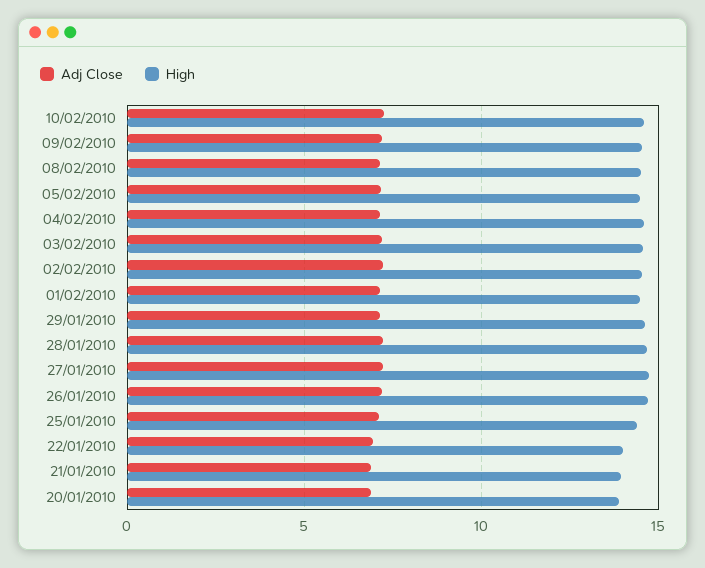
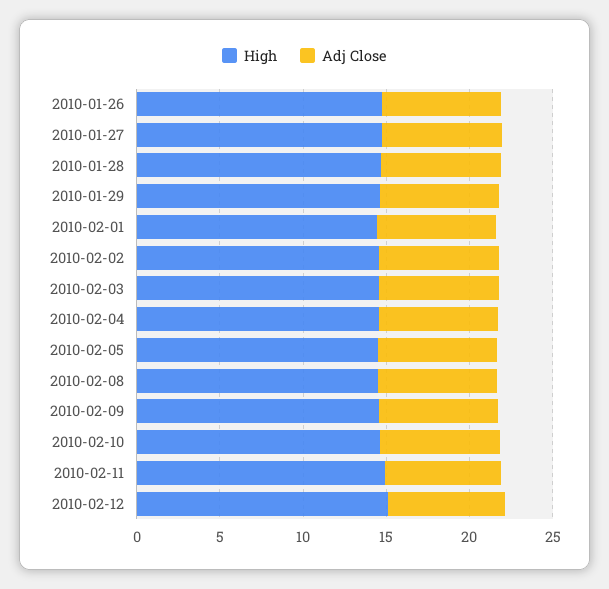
Adj Close, 25/01/2010: 7 -> none
High, 25/01/2010: 14.5 -> none
Adj Close, 22/01/2010: 7 -> none
High, 22/01/2010: 14 -> none
Adj Close, 21/01/2010: 7 -> none
High, 21/01/2010: 14 -> none
Adj Close, 20/01/2010: 7 -> none
High, 20/01/2010: 14 -> none
High, 2010-02-11: none -> 15
Adj Close, 2010-02-11: none -> 7
High, 2010-02-12: none -> 15
Adj Close, 2010-02-12: none -> 7

